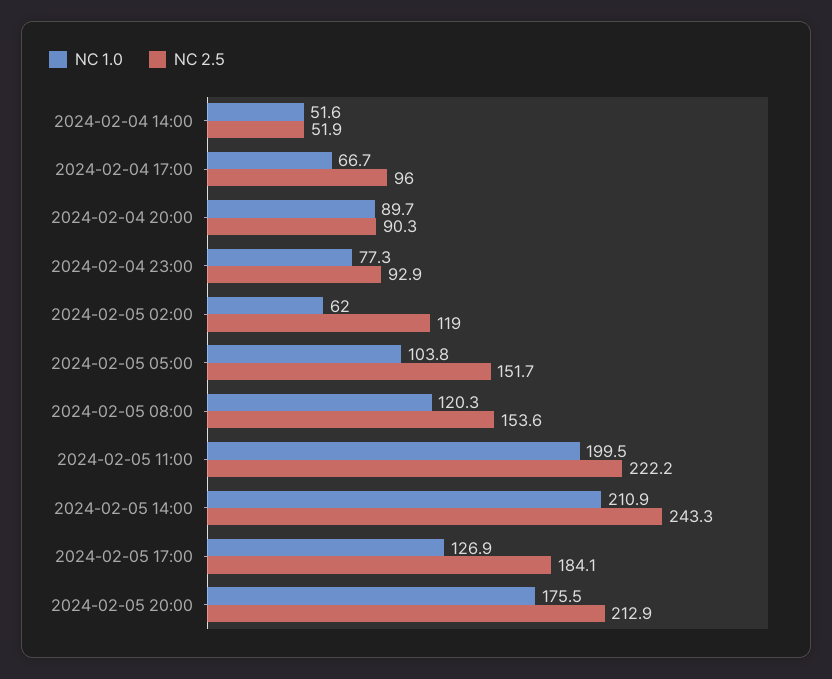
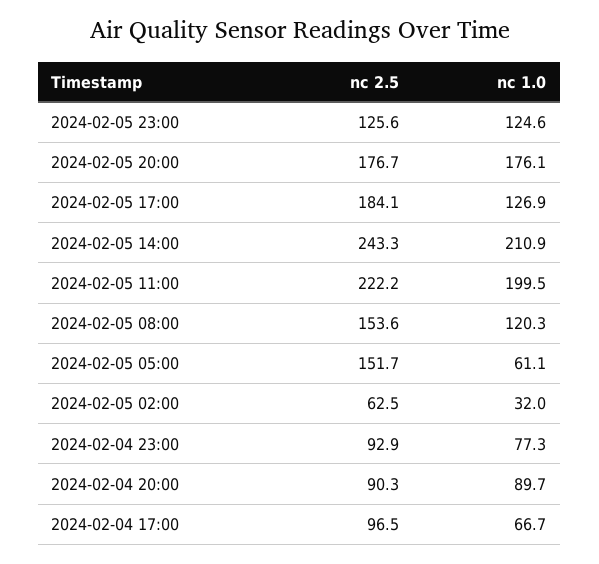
NC 1.0, 2024-02-04 14:00: 51.6 -> none
NC 2.5, 2024-02-04 14:00: 51.9 -> none
NC 2.5, 2024-02-04 17:00: 96 -> 96.5
NC 1.0, 2024-02-05 02:00: 62 -> 32
NC 2.5, 2024-02-05 02:00: 119 -> 62.5
NC 1.0, 2024-02-05 05:00: 103.8 -> 61.1
NC 1.0, 2024-02-05 20:00: 175.5 -> 176.1
NC 2.5, 2024-02-05 20:00: 212.9 -> 176.7
NC 2.5, 2024-02-05 23:00: none -> 125.6
NC 1.0, 2024-02-05 23:00: none -> 124.6

